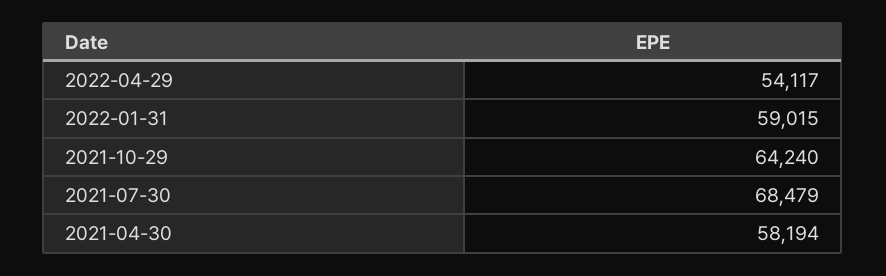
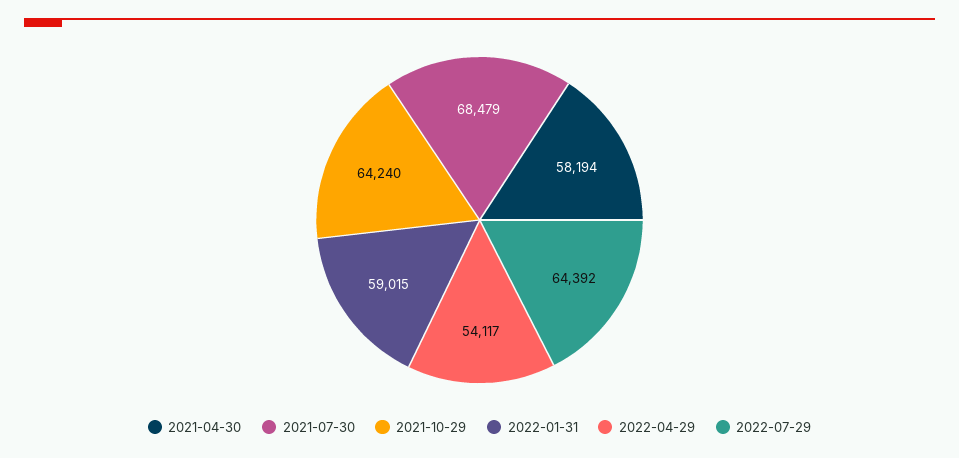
2022-07-29: none -> 64392

